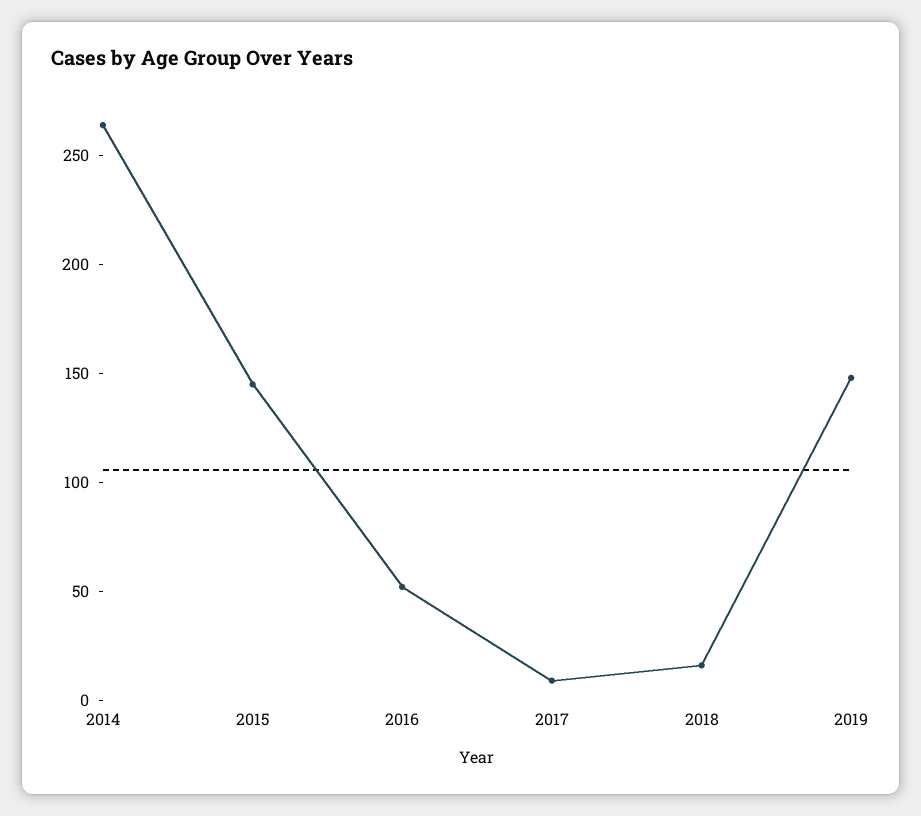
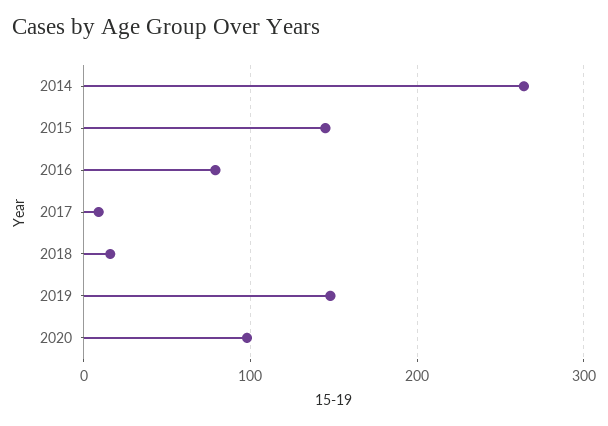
2016: 50 -> 80
2020: none -> 100

